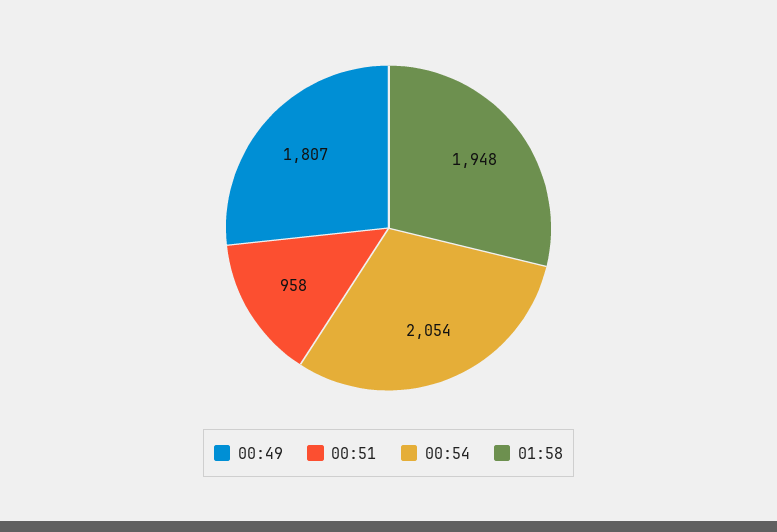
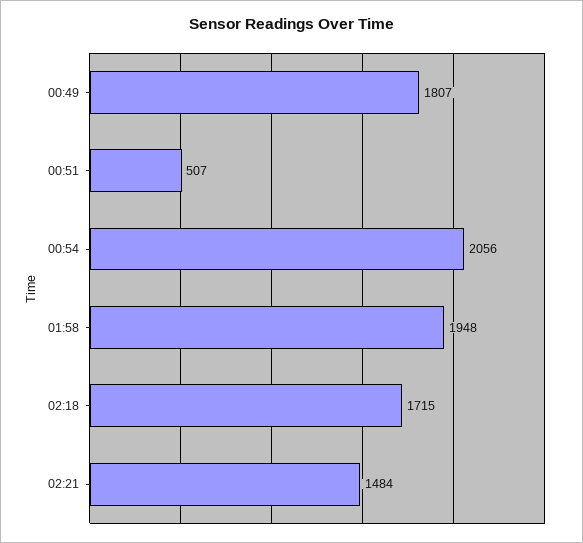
00:51: 958 -> 507
00:54: 2054 -> 2056
02:18: none -> 1715
02:21: none -> 1484

